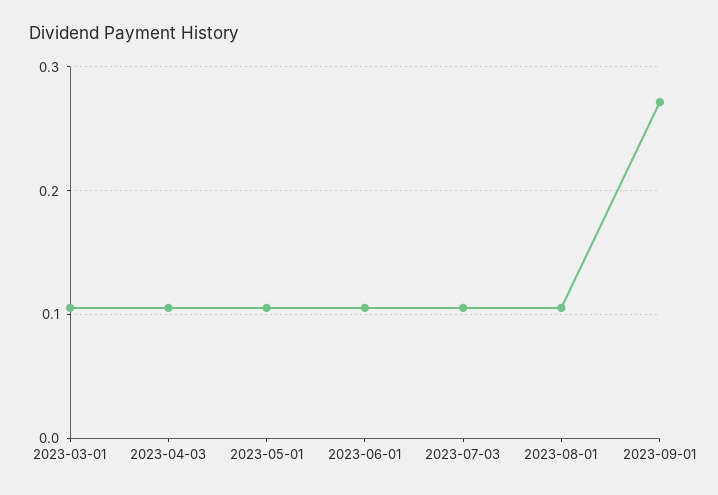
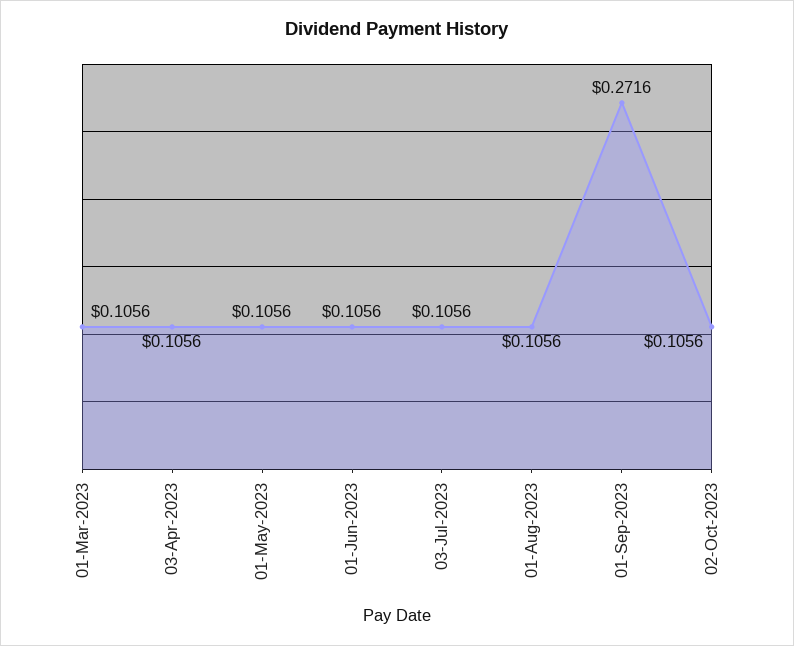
02-Oct-2023: none -> 0.1056

